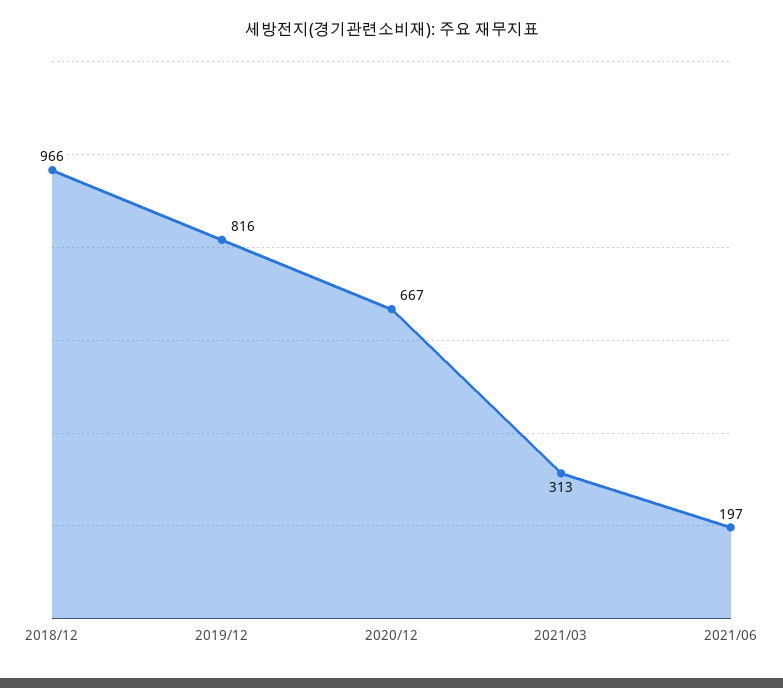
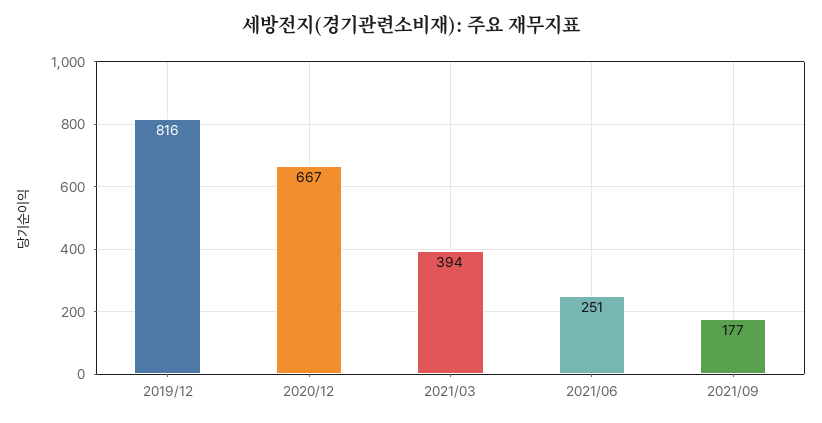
2018/12: 966 -> none
2021/03: 313 -> 394
2021/06: 197 -> 251
2021/09: none -> 177

